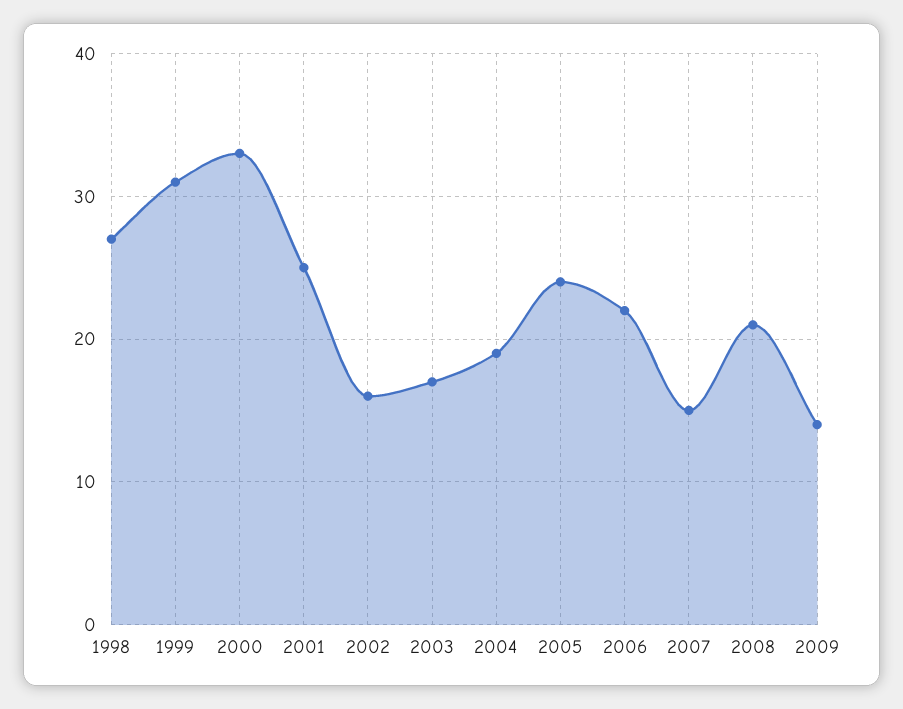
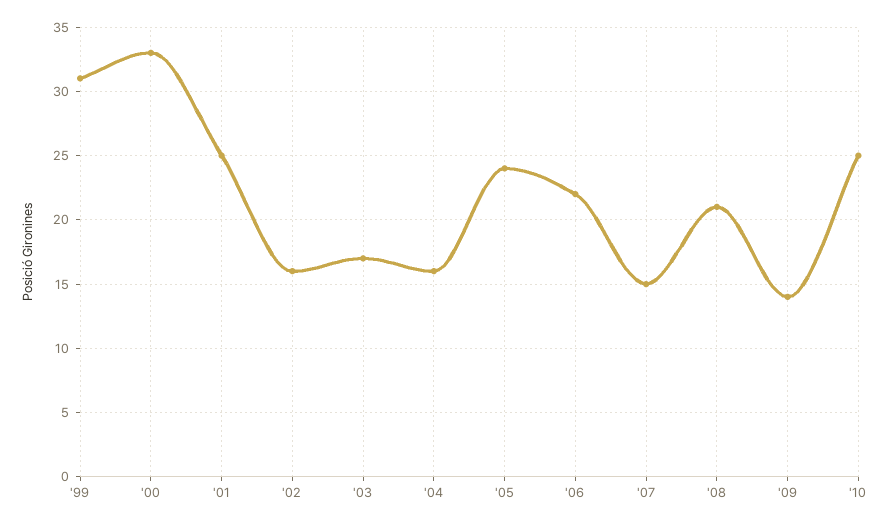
1998: 27 -> none
2004: 19 -> 16
'10: none -> 25

